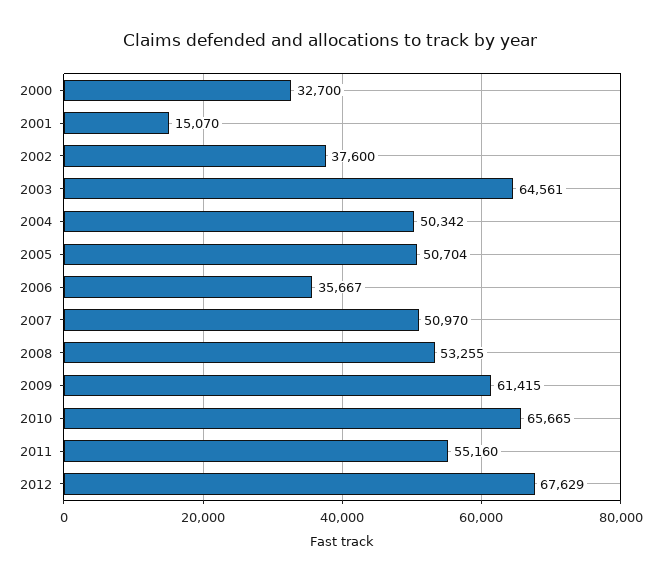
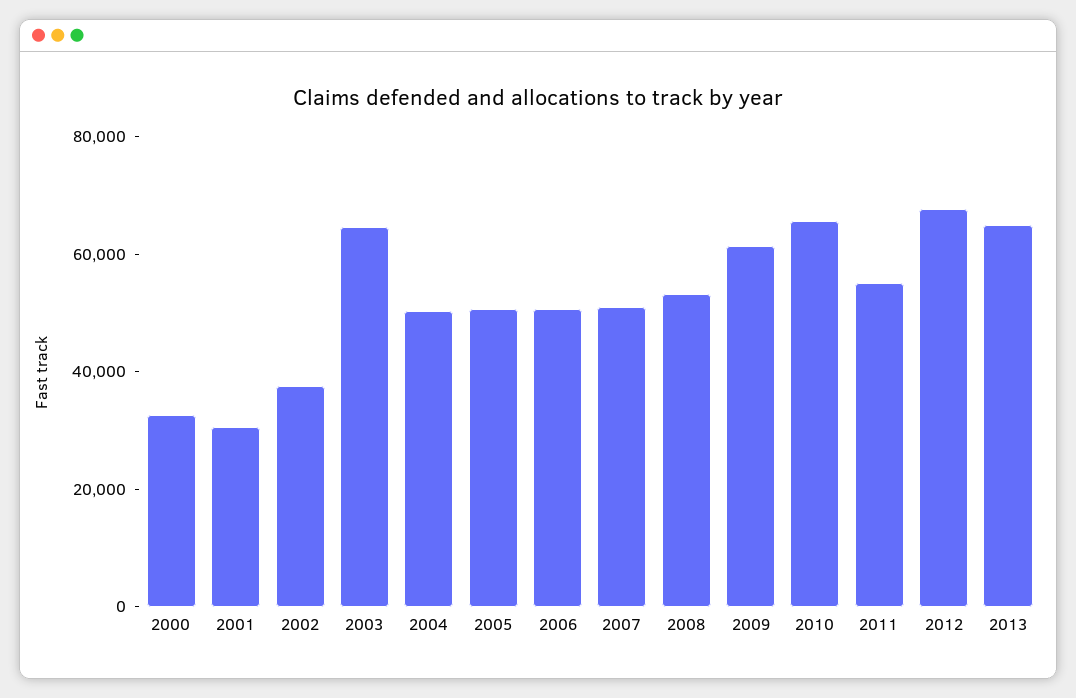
2001: 15070 -> 30000
2006: 35667 -> 50000
2013: none -> 65000

